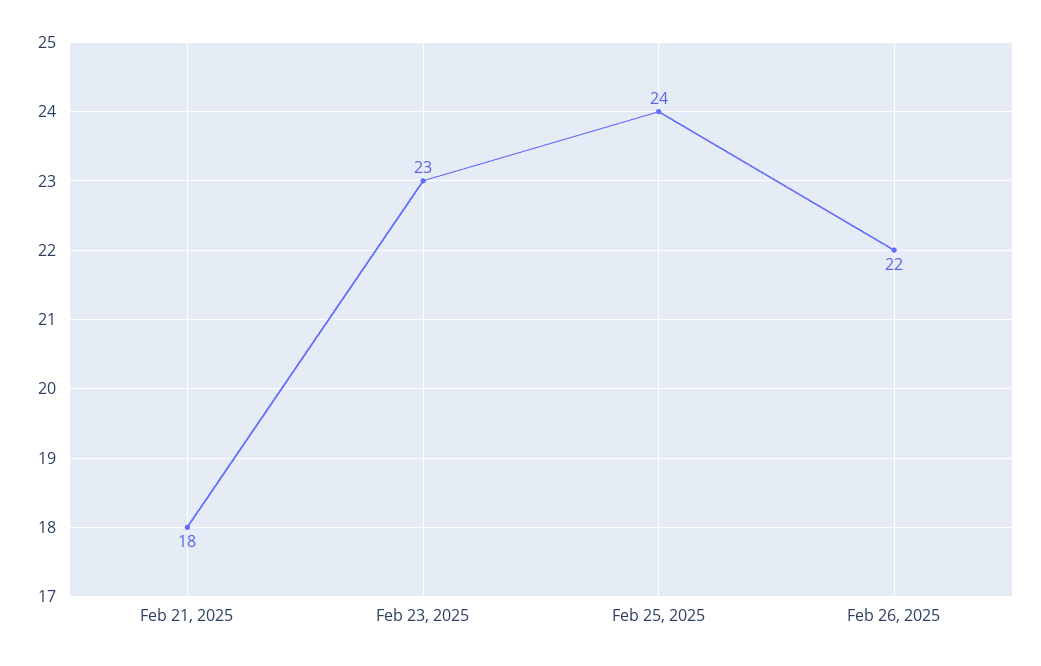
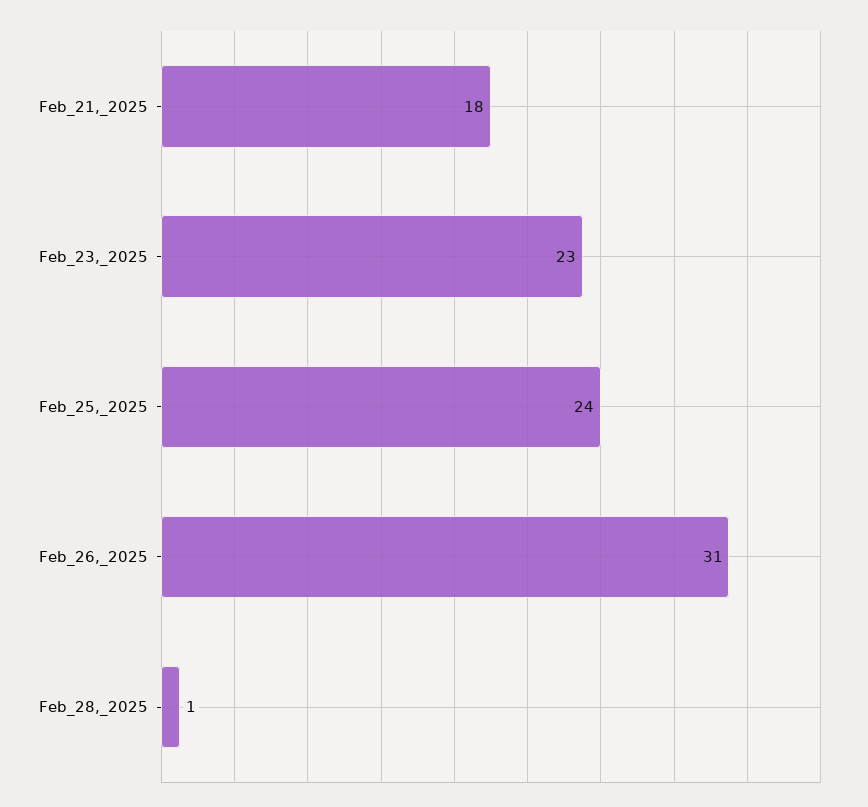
Feb 26, 2025: 22 -> 31
Feb_28,_2025: none -> 1

